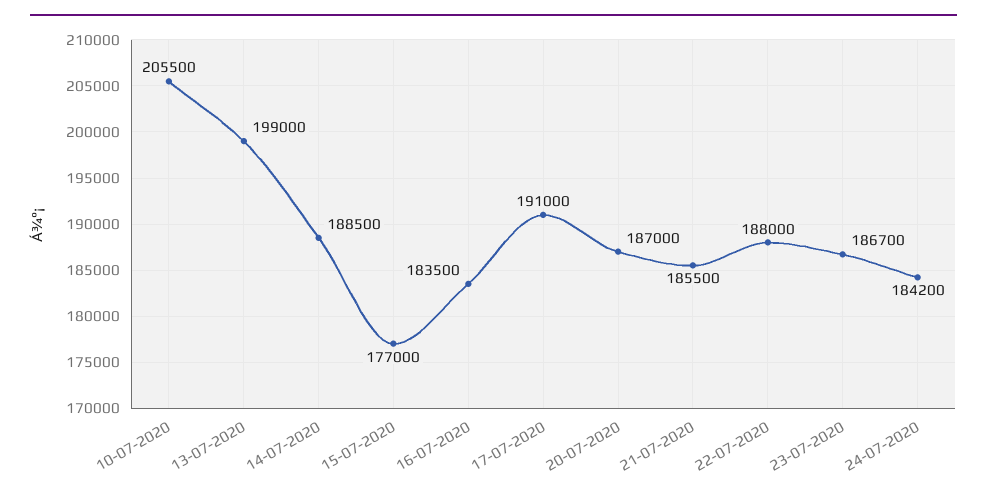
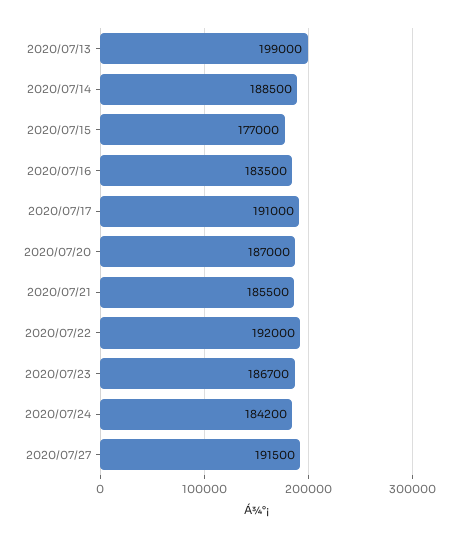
10-07-2020: 205500 -> none
22-07-2020: 188000 -> 192000
2020/07/27: none -> 191500

